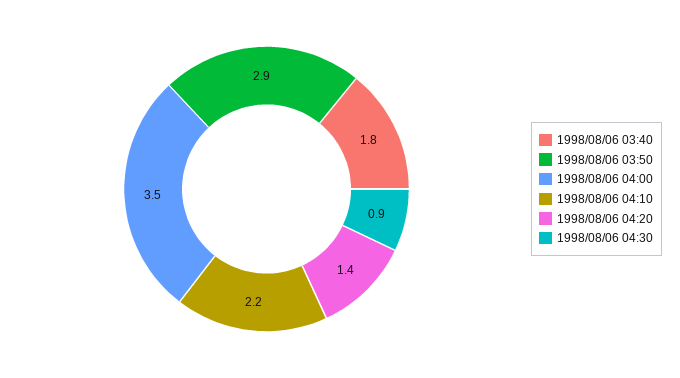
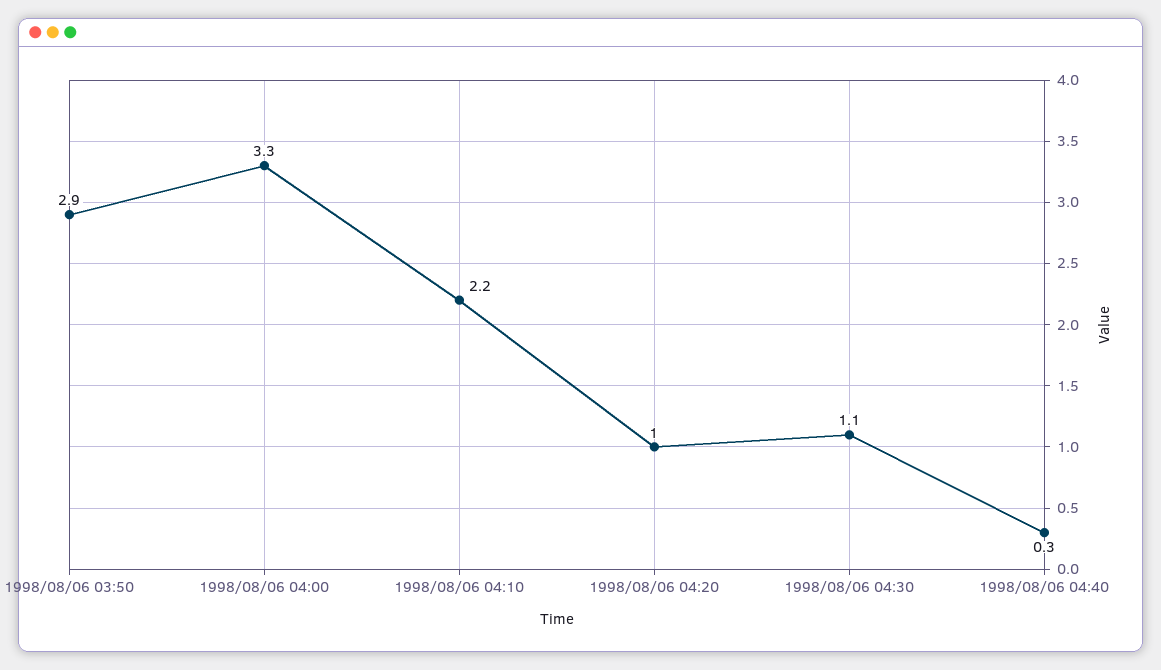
1998/08/06 03:40: 1.8 -> none
1998/08/06 04:00: 3.5 -> 3.3
1998/08/06 04:20: 1.4 -> 1
1998/08/06 04:30: 0.9 -> 1.1
1998/08/06 04:40: none -> 0.3

